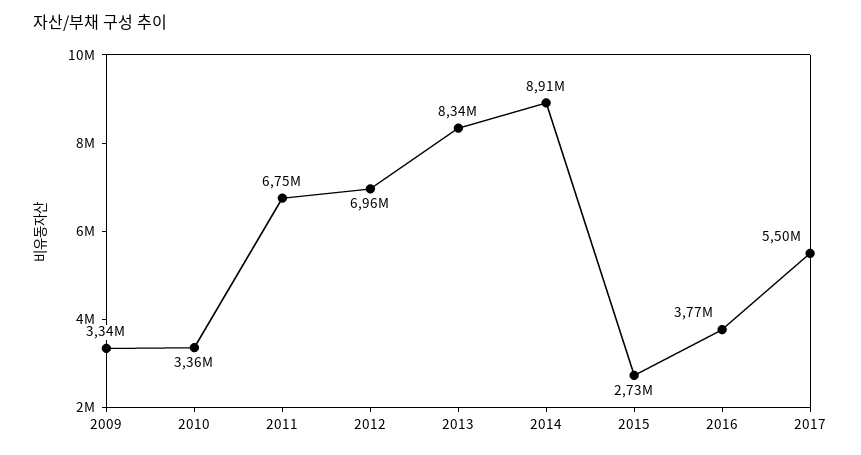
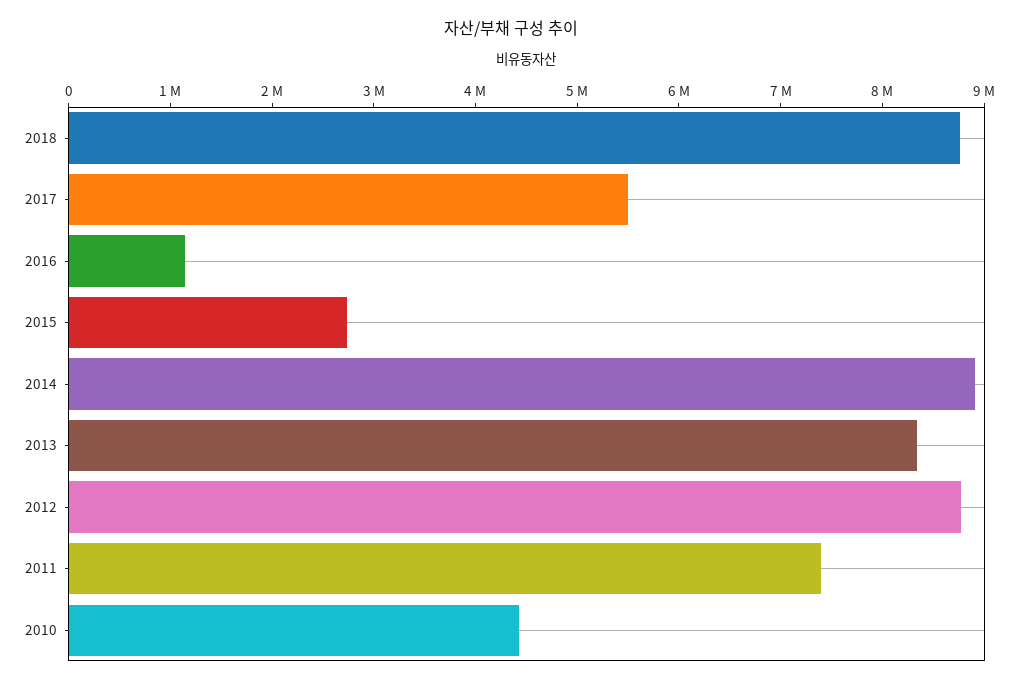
2009: 3340000 -> none
2010: 3360000 -> 4400000
2011: 6750000 -> 7400000
2012: 6960000 -> 8800000
2016: 3770000 -> 1200000
2018: none -> 8800000

